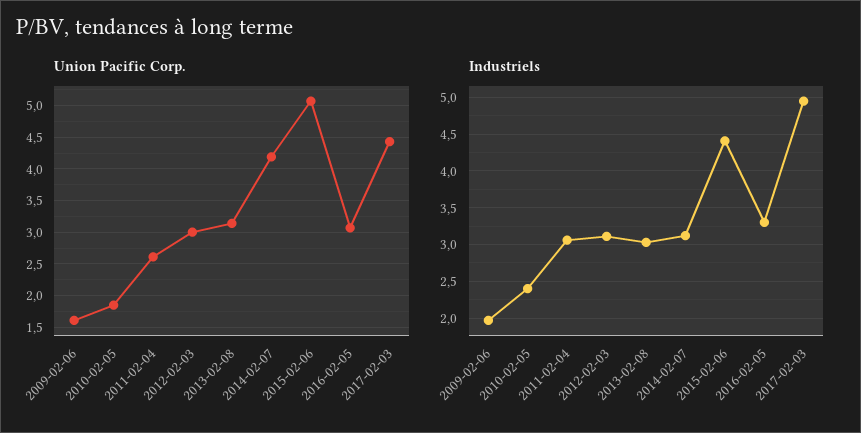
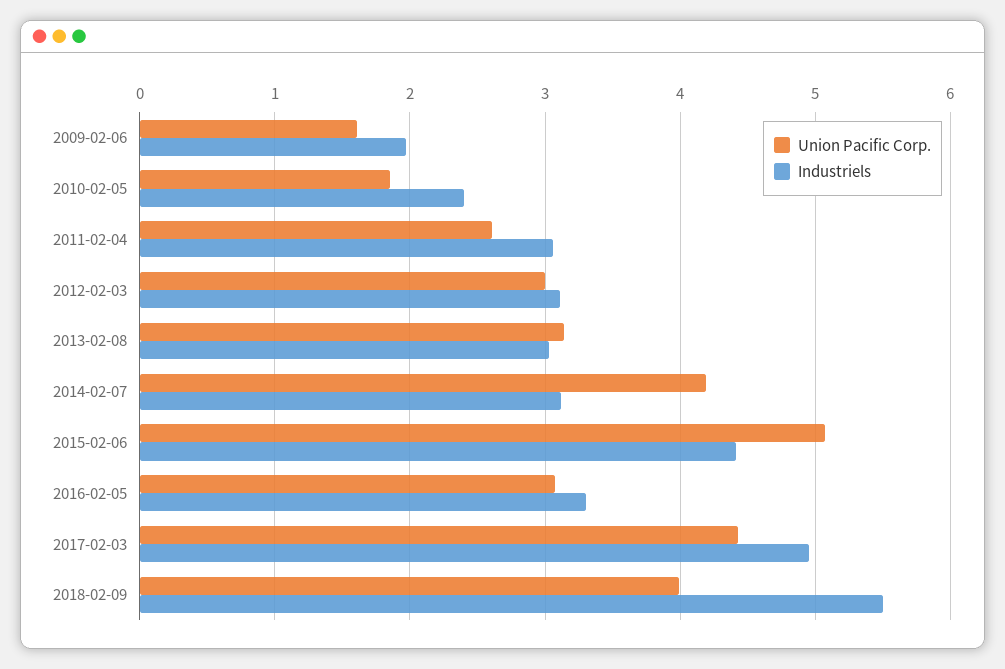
Union Pacific Corp., 2018-02-09: none -> 4
Industriels, 2018-02-09: none -> 5.5

